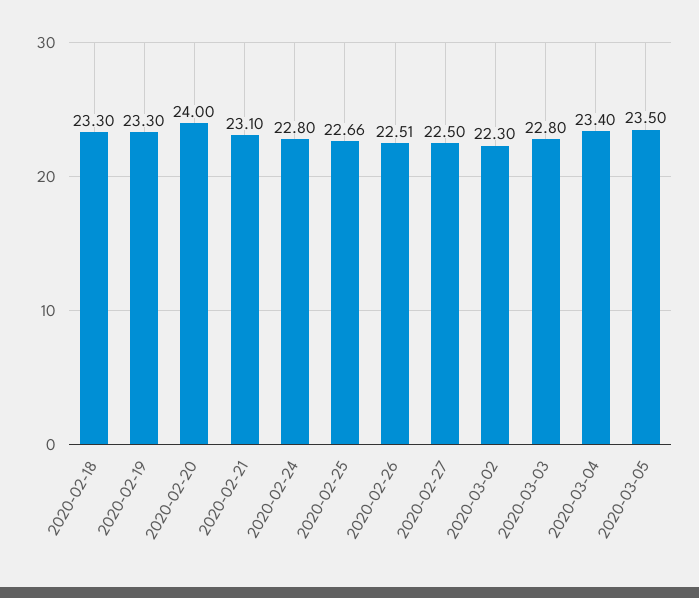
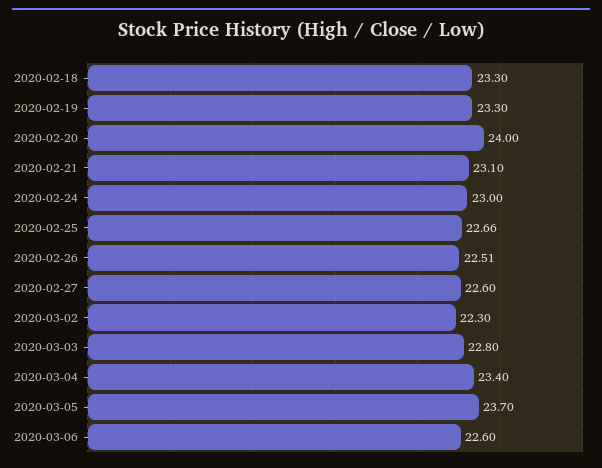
2020-02-24: 22.8 -> 23
2020-02-27: 22.5 -> 22.6
2020-03-05: 23.5 -> 23.7
2020-03-06: none -> 22.6

